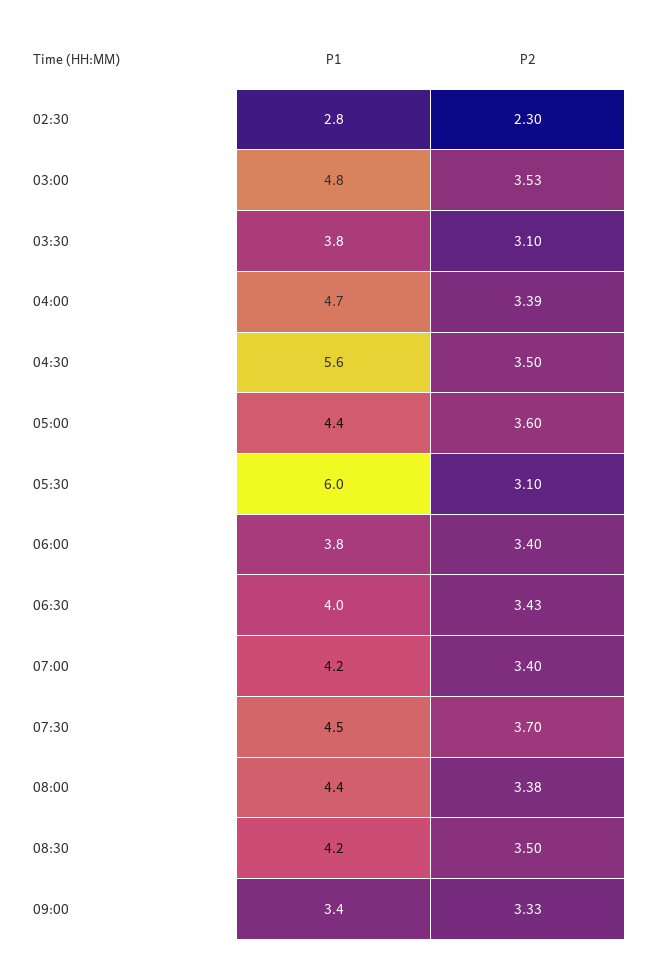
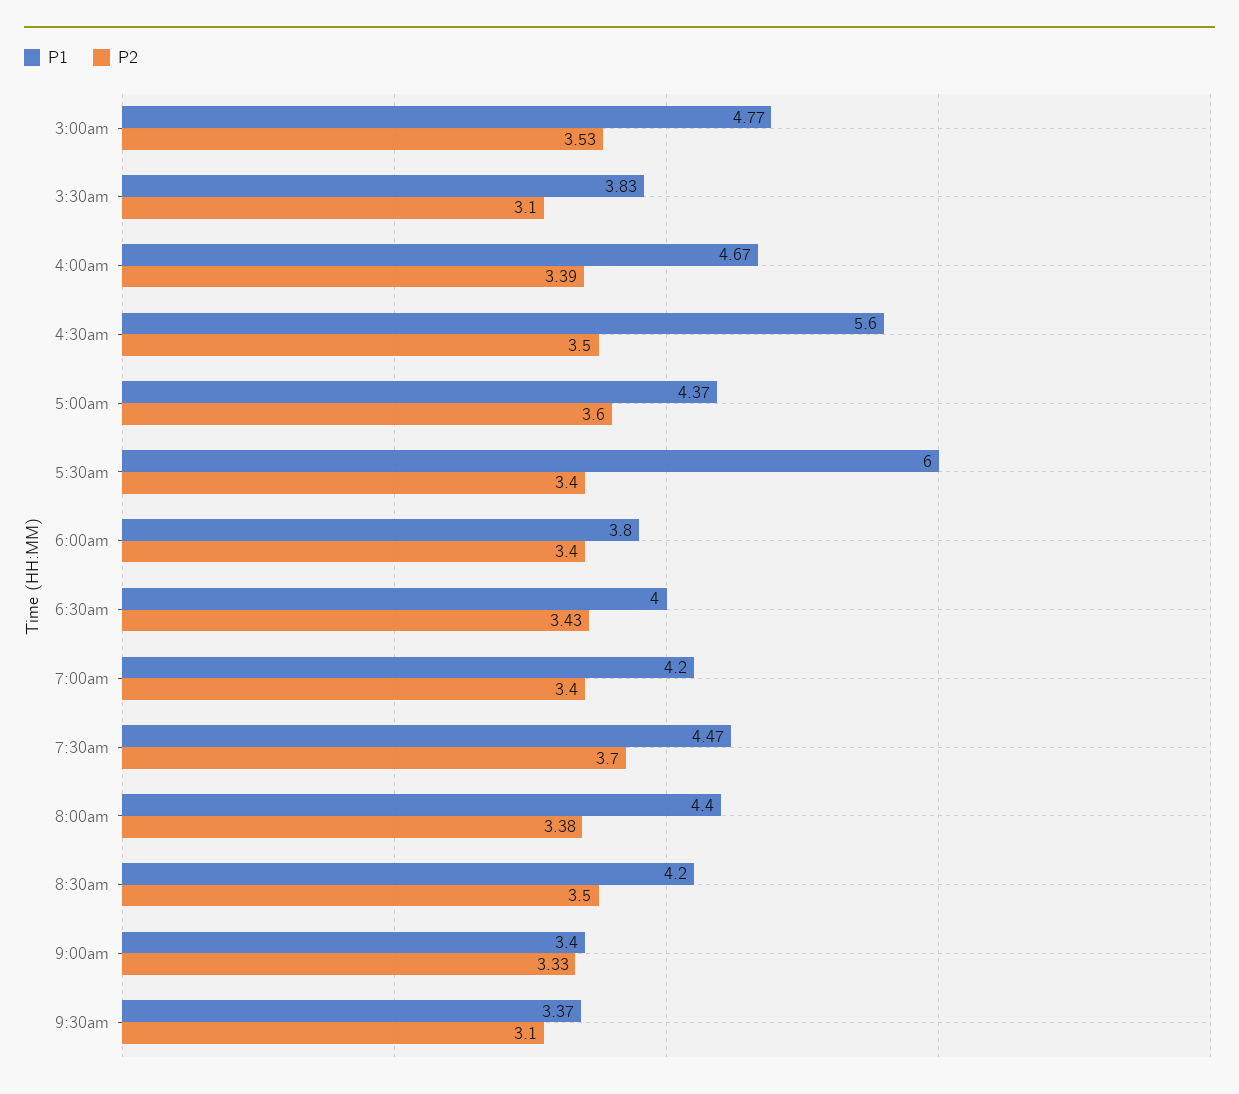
P1, 02:30: 2.8 -> none
P2, 02:30: 2.3 -> none
P2, 05:30: 3.1 -> 3.4
P1, 9:30am: none -> 3.37
P2, 9:30am: none -> 3.1

